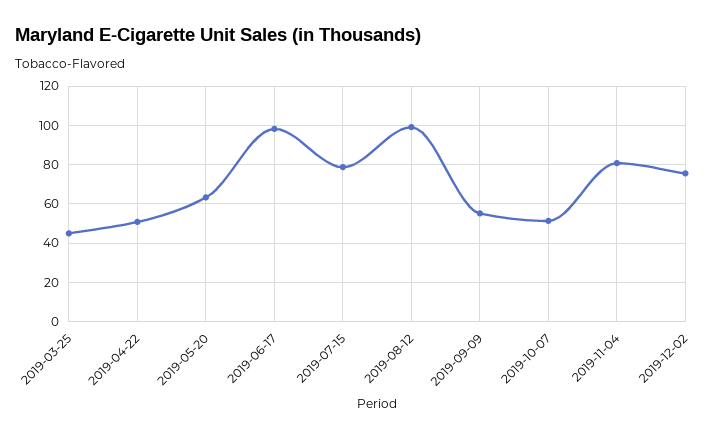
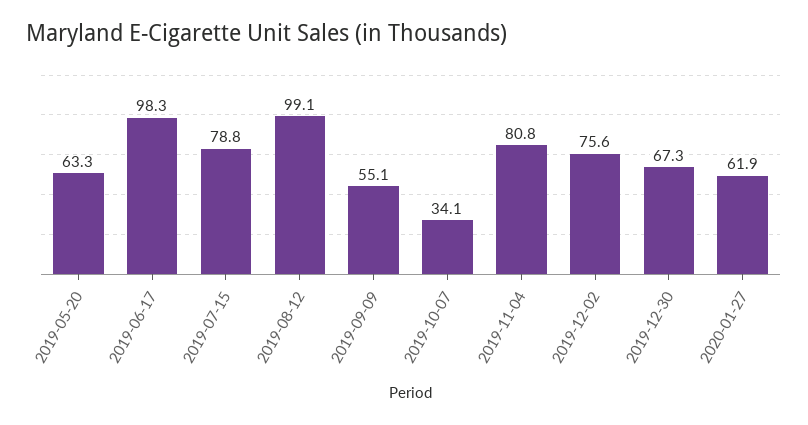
2019-03-25: 45 -> none
2019-04-22: 50 -> none
2019-10-07: 50 -> 34.1
2019-12-30: none -> 67.3
2020-01-27: none -> 61.9

